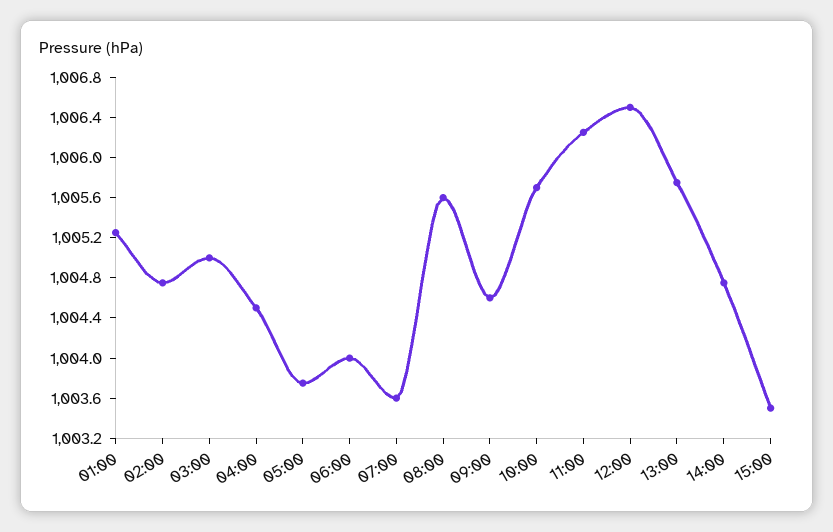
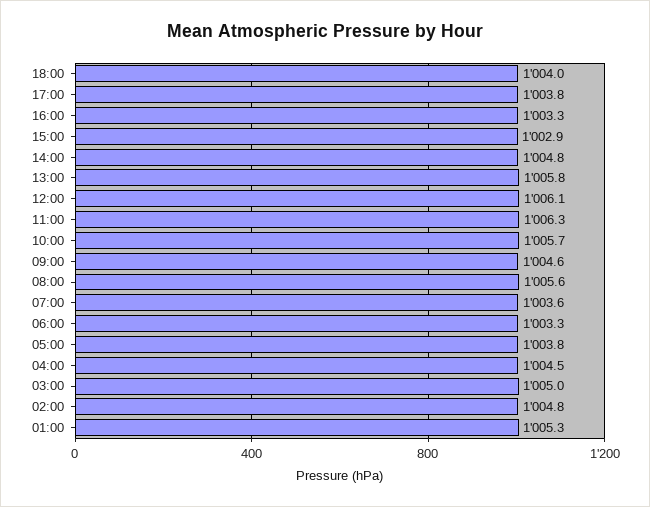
06:00: 1004 -> 1003.3
12:00: 1006.5 -> 1006.1
15:00: 1003.5 -> 1002.9
18:00: none -> 1004
17:00: none -> 1003.8
16:00: none -> 1003.3

